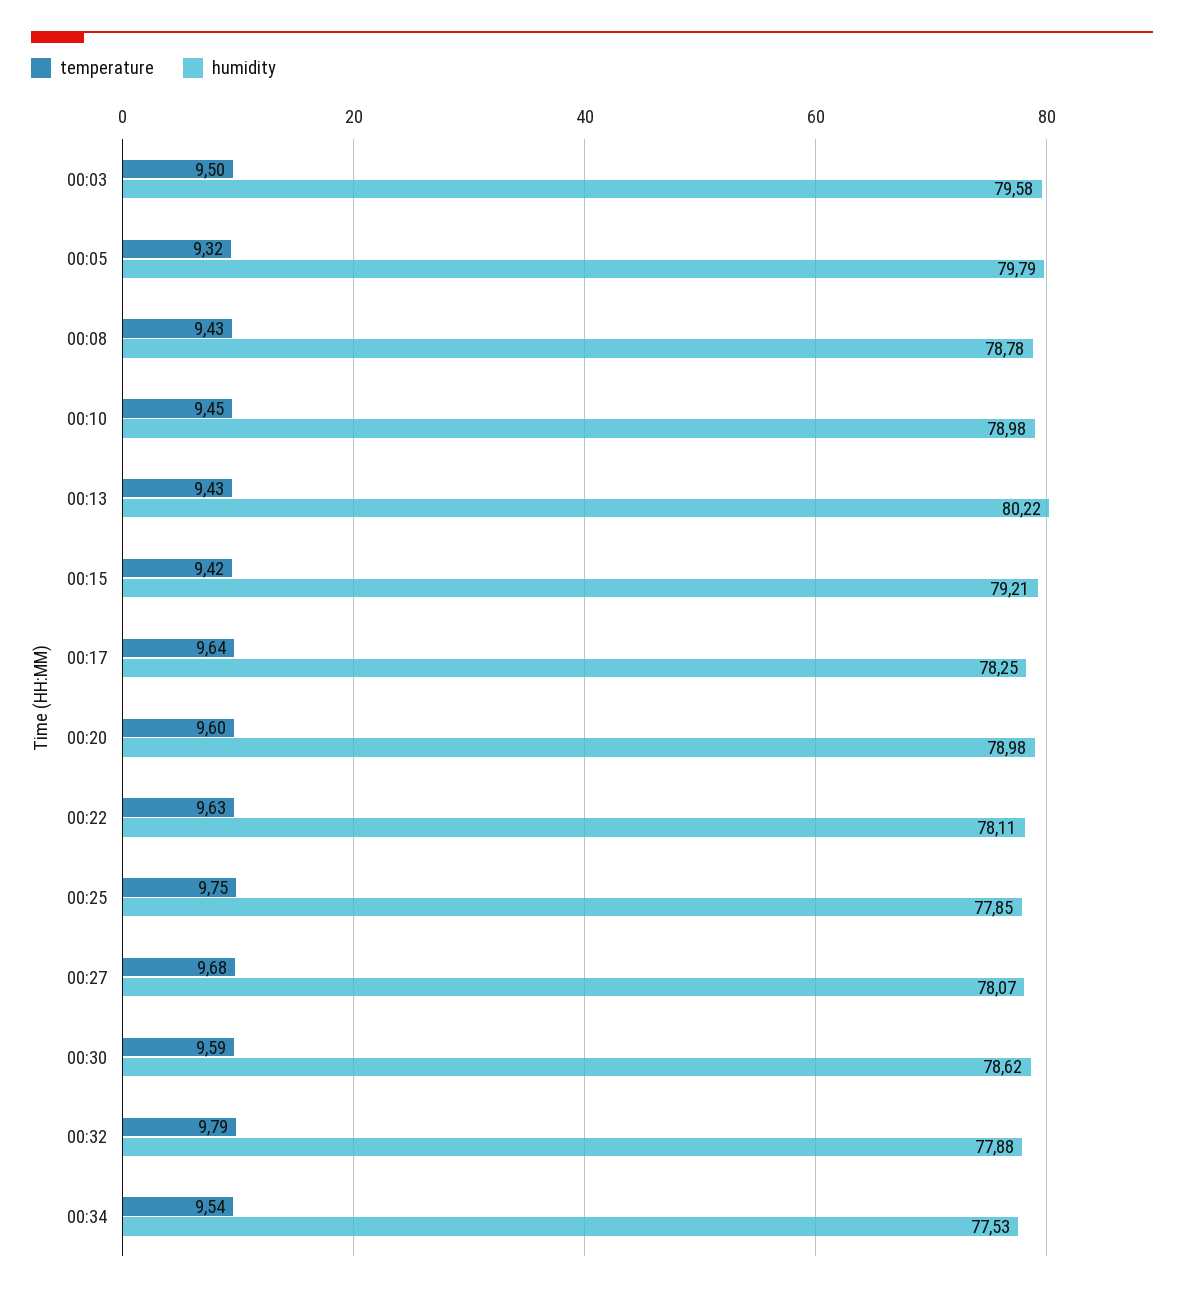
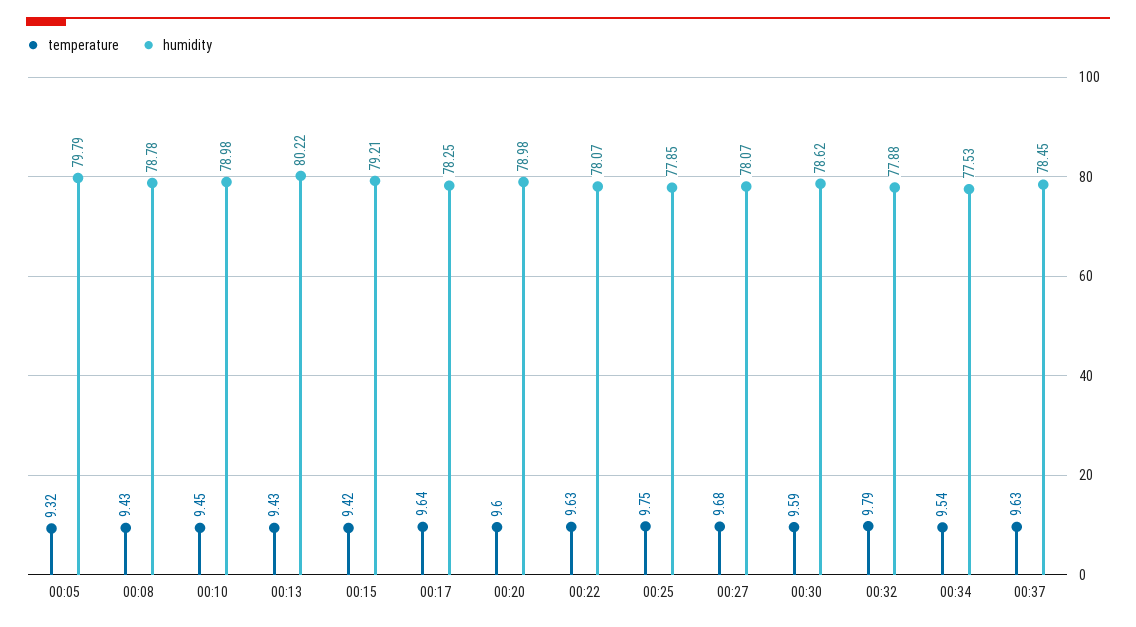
temperature, 00:03: 9.5 -> none
humidity, 00:03: 79.58 -> none
humidity, 00:22: 78.11 -> 78.07
temperature, 00:37: none -> 9.63
humidity, 00:37: none -> 78.45

